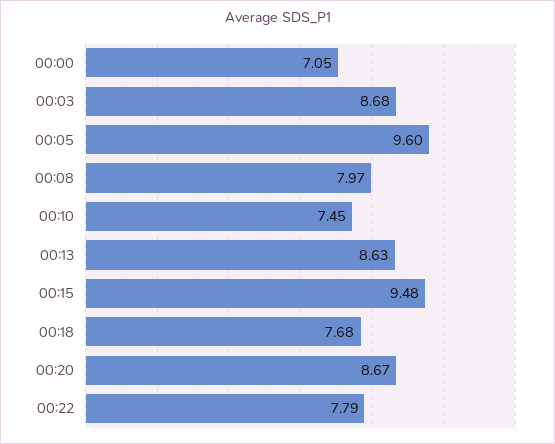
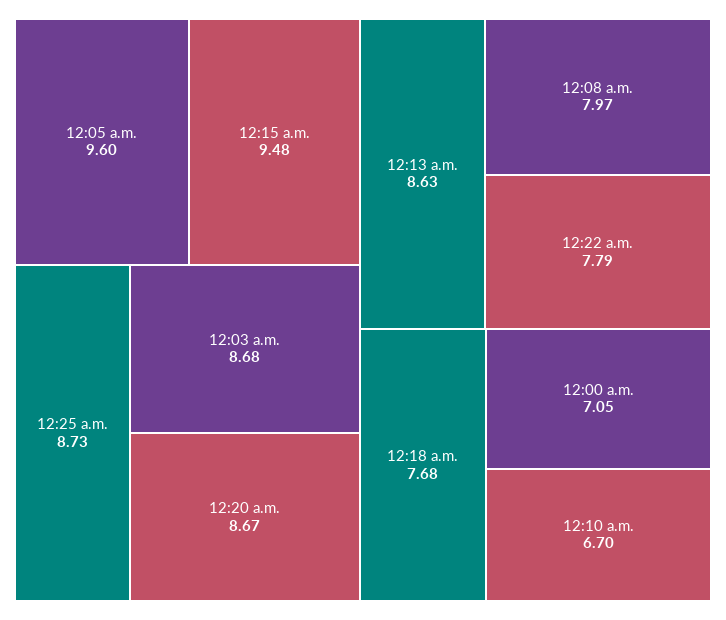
00:10: 7.45 -> 6.7
12:25 a.m.: none -> 8.73

